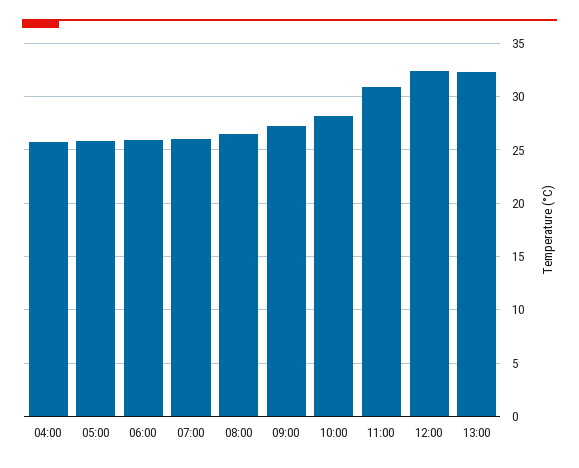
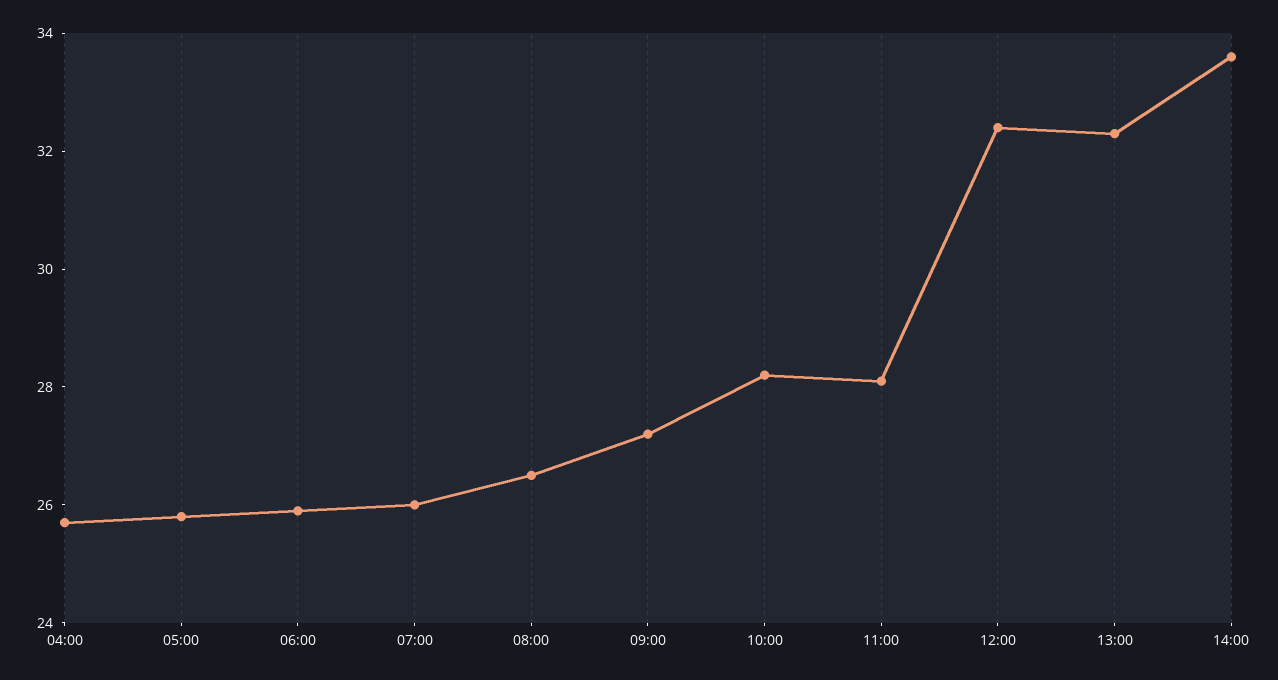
11:00: 31 -> 28
14:00: none -> 33.5

